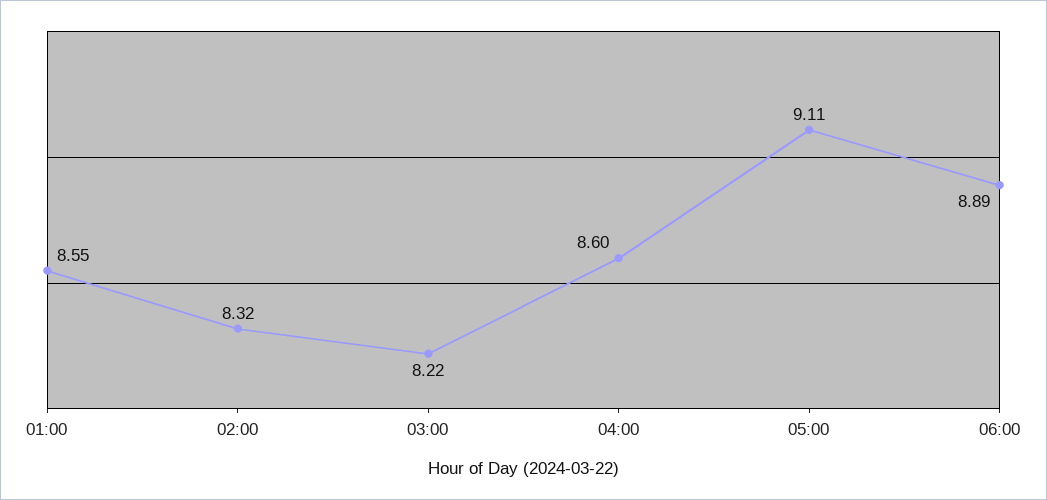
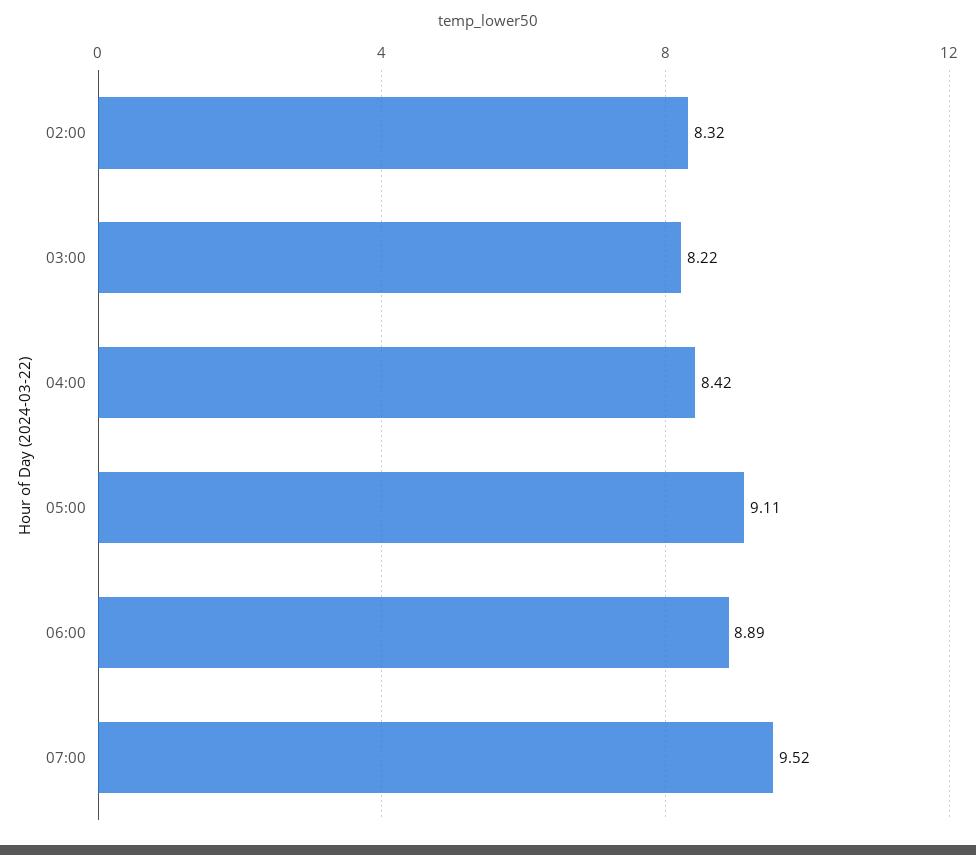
01:00: 8.55 -> none
04:00: 8.6 -> 8.42
07:00: none -> 9.52

